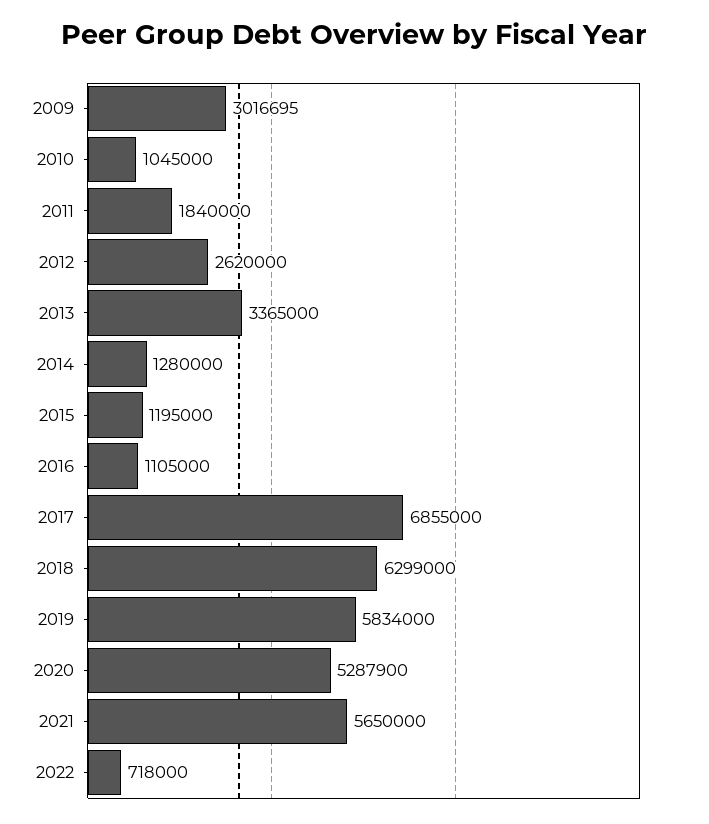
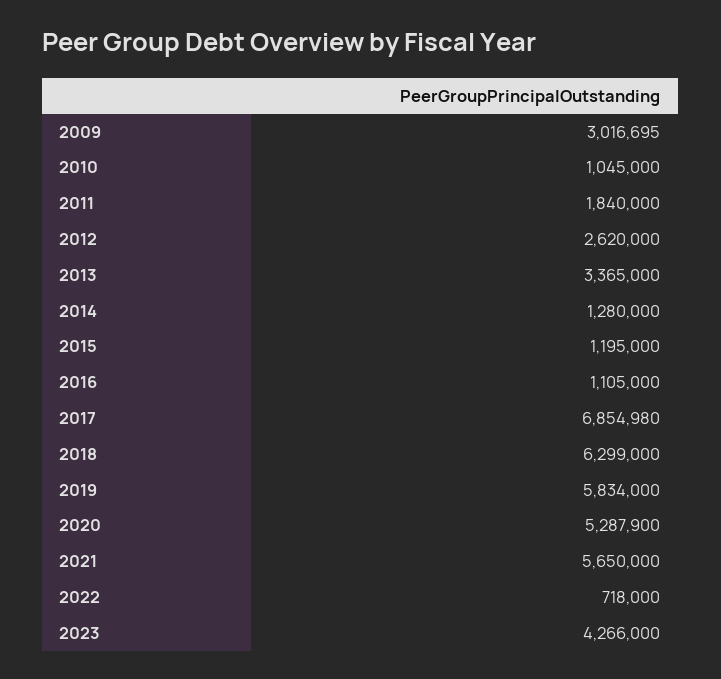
2017: 6855000 -> 6854980
2023: none -> 4266000

